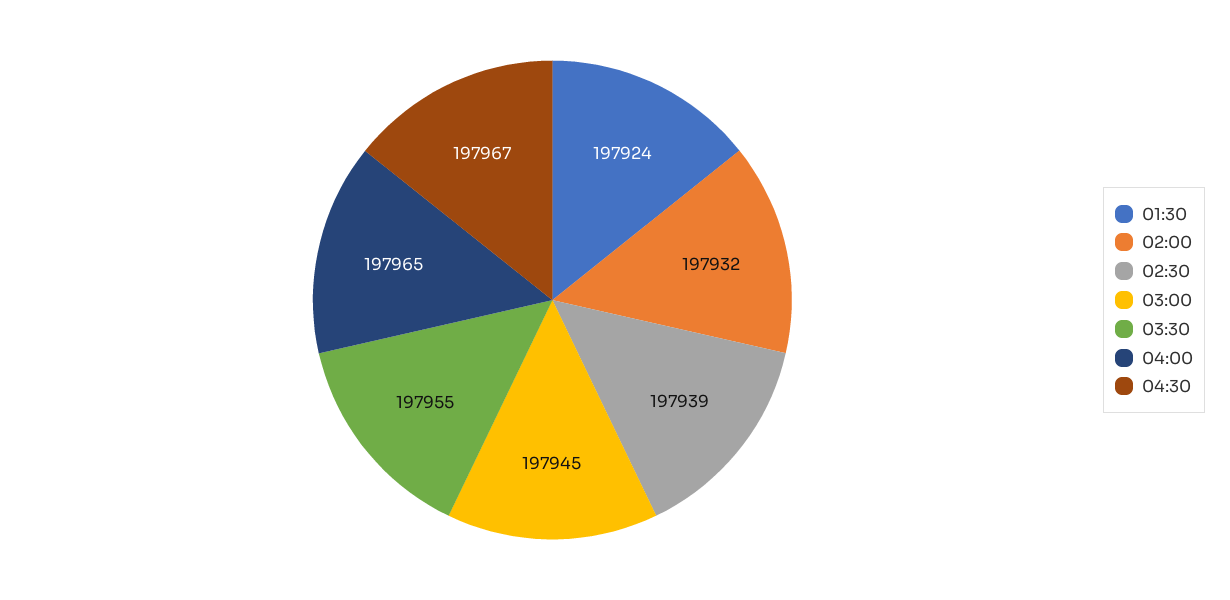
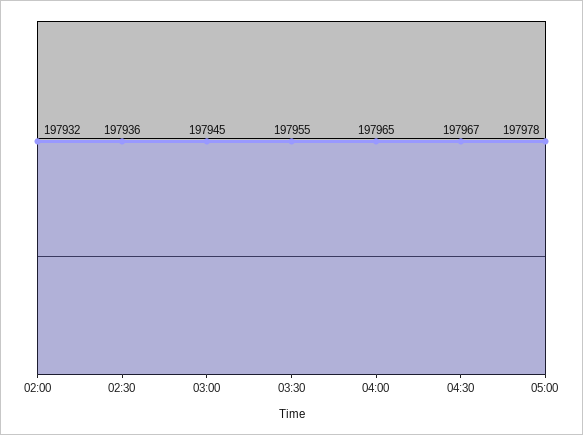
01:30: 197924 -> none
02:30: 197939 -> 197936
05:00: none -> 197978

